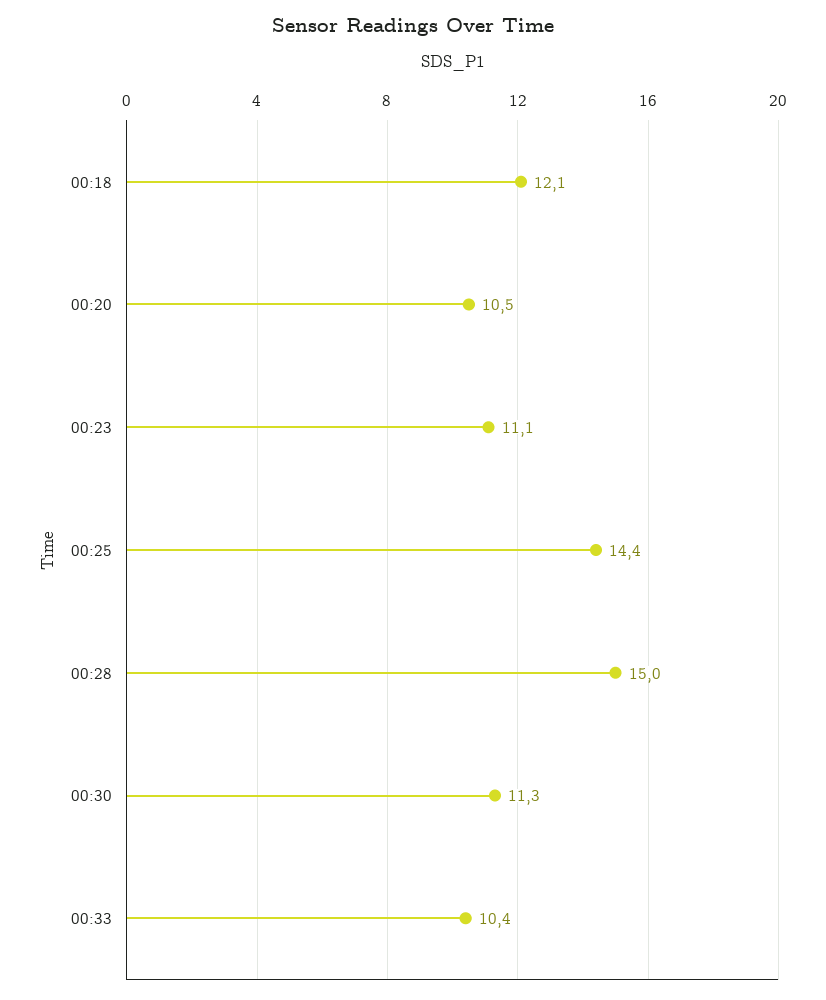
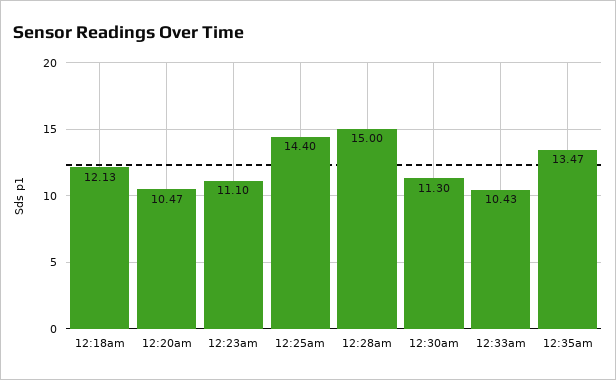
12:35am: none -> 13.47

